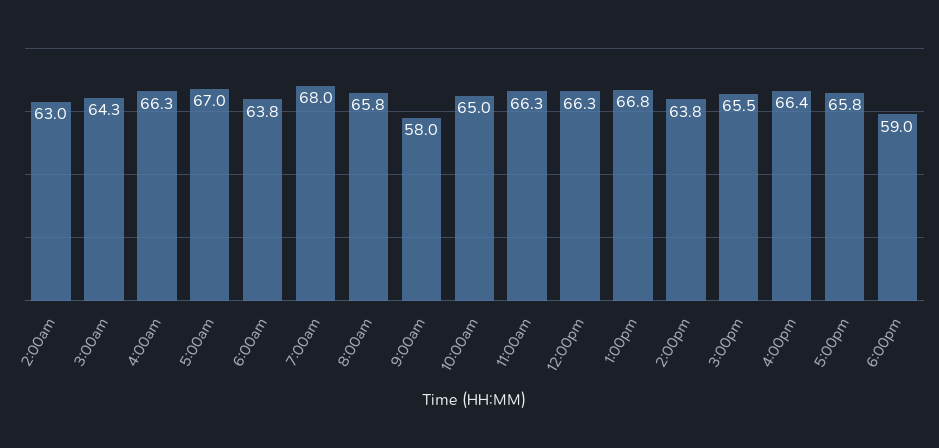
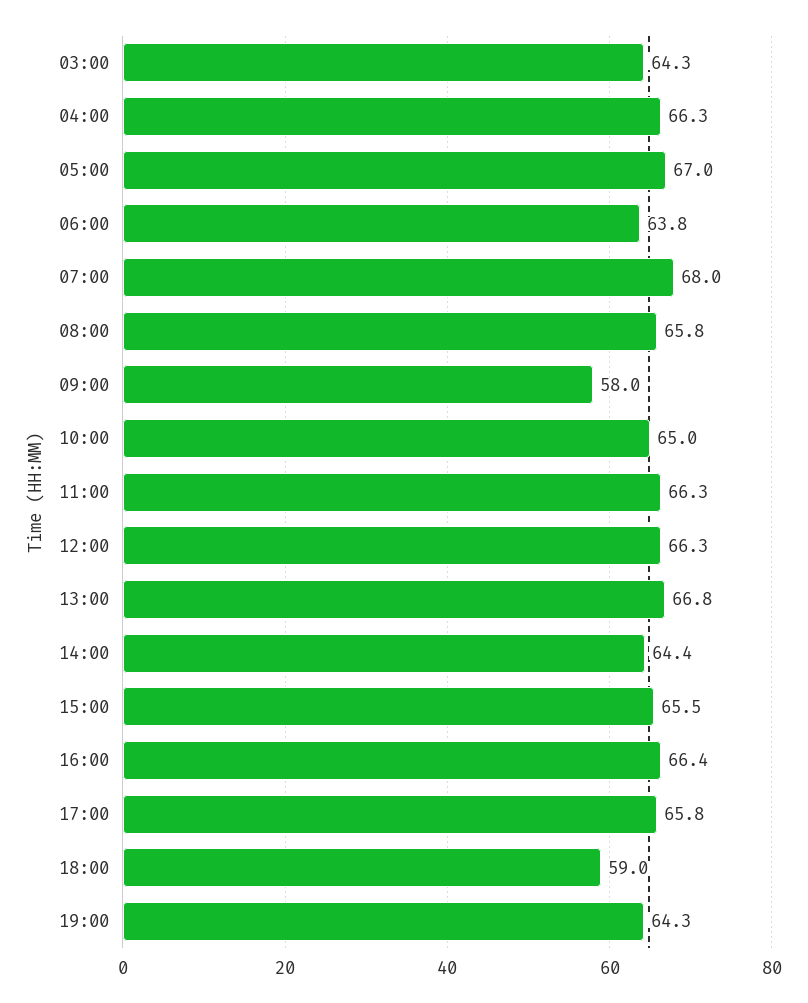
2:00am: 63 -> none
2:00pm: 63.8 -> 64.4
19:00: none -> 64.3

